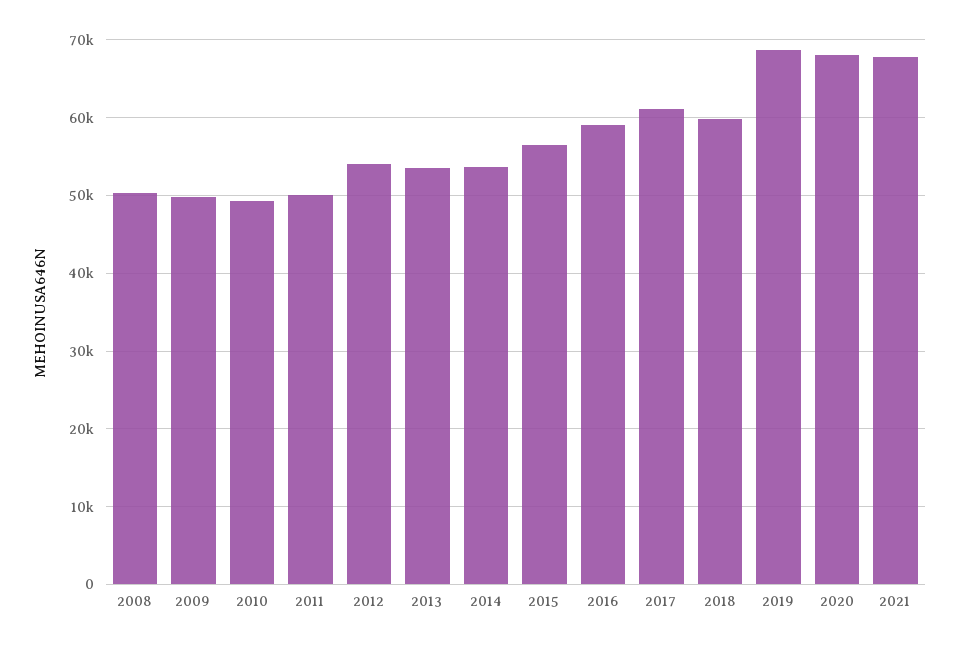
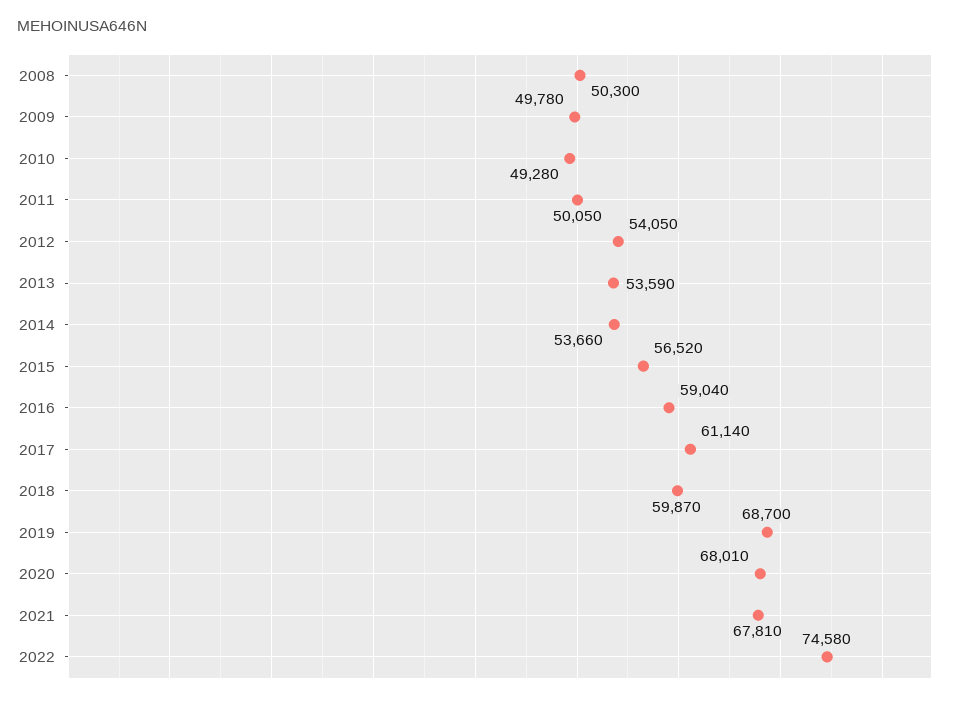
2022: none -> 74580

